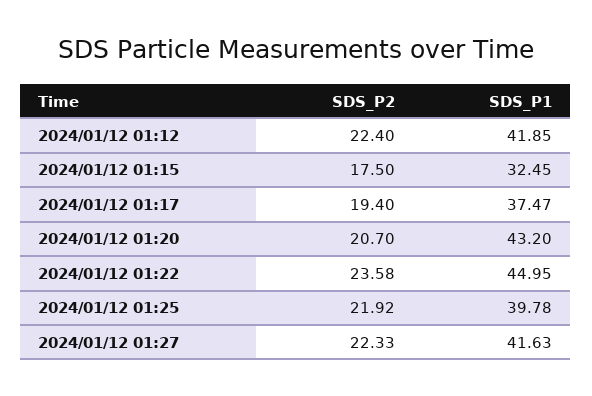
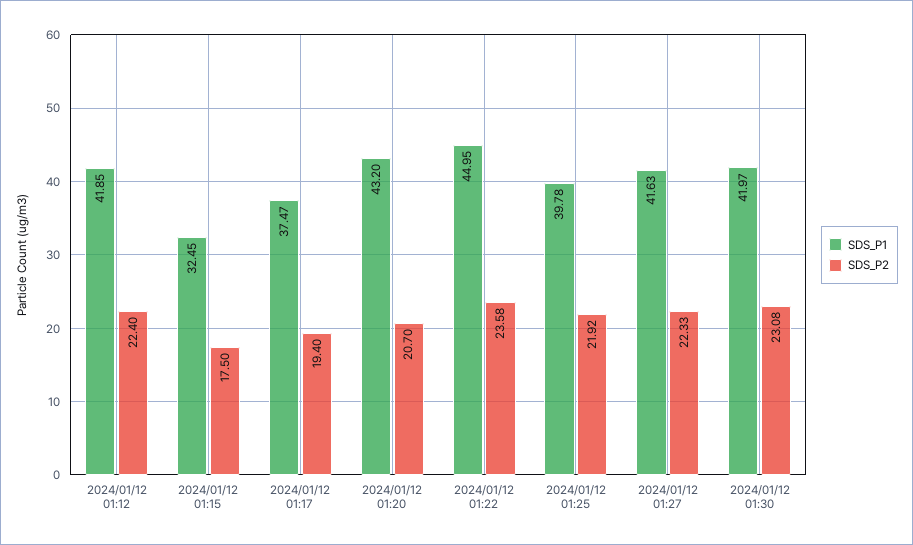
SDS_P1, 2024/01/12 01:30: none -> 41.97
SDS_P2, 2024/01/12 01:30: none -> 23.08

